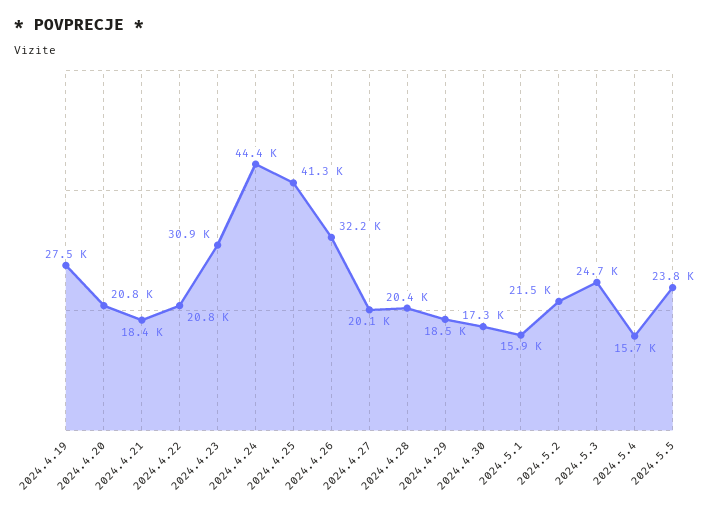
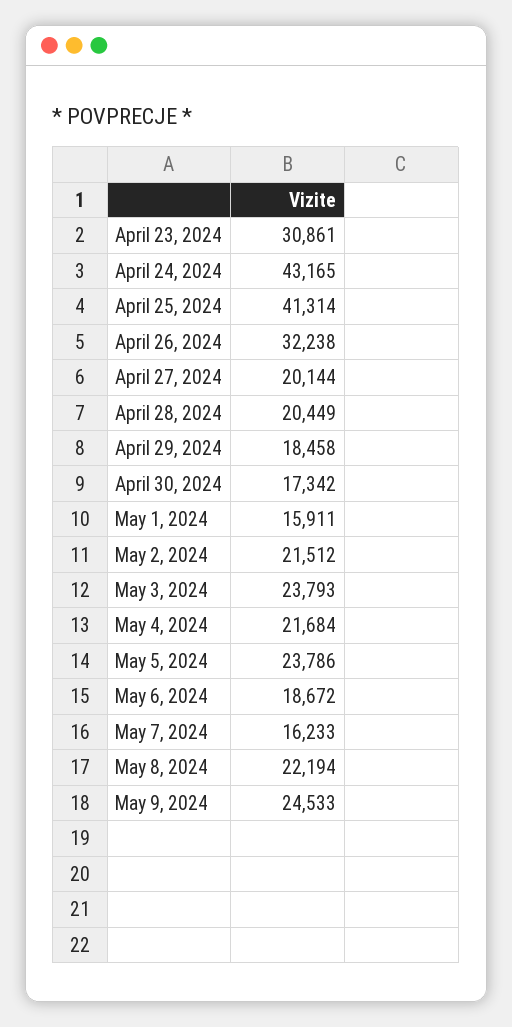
2024.4.19: 27500 -> none
2024.4.20: 20800 -> none
2024.4.21: 18400 -> none
2024.4.22: 20800 -> none
2024.4.24: 44400 -> 43165
2024.5.3: 24700 -> 23793
2024.5.4: 15700 -> 21684
May 6, 2024: none -> 18672
May 7, 2024: none -> 16233
May 8, 2024: none -> 22194
May 9, 2024: none -> 24533

